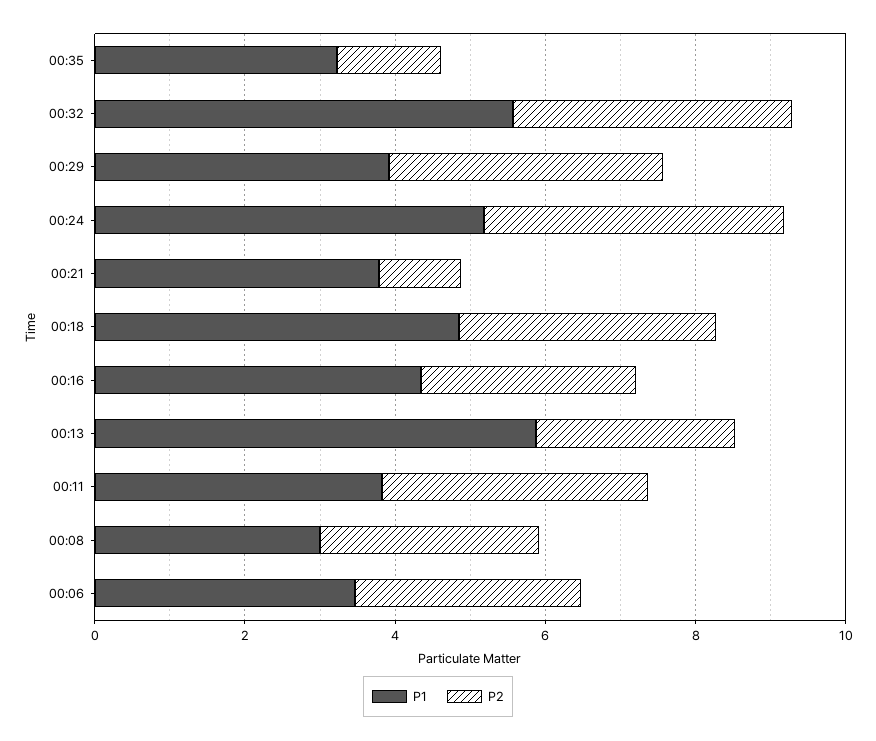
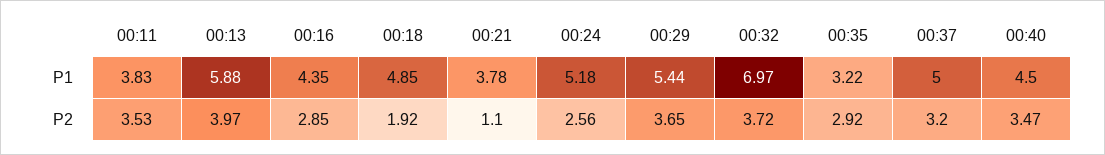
P2, 00:35: 1.5 -> 2.92
P1, 00:32: 5.5 -> 6.97
P1, 00:29: 4 -> 5.44
P2, 00:24: 4 -> 2.56
P2, 00:18: 3.5 -> 1.92
P2, 00:13: 2.5 -> 3.97
P1, 00:08: 3 -> none
P2, 00:08: 3 -> none
P1, 00:06: 3.5 -> none
P2, 00:06: 3 -> none
P1, 00:37: none -> 5
P1, 00:40: none -> 4.5
P2, 00:37: none -> 3.2
P2, 00:40: none -> 3.47

